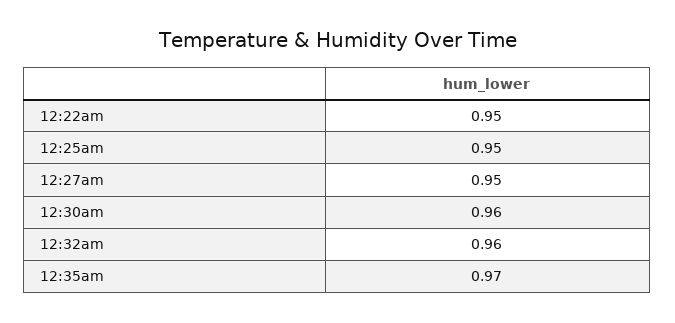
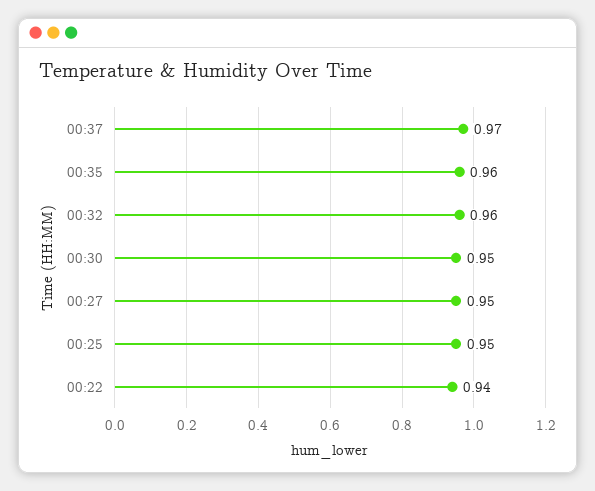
12:22am: 0.95 -> 0.94
12:30am: 0.96 -> 0.95
12:35am: 0.97 -> 0.96
00:37: none -> 0.97

